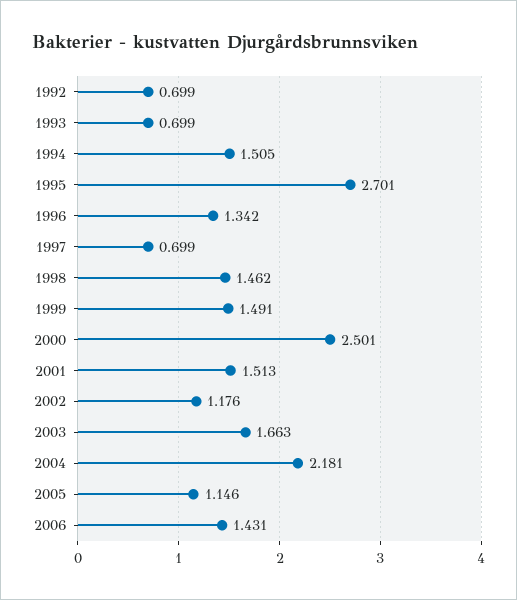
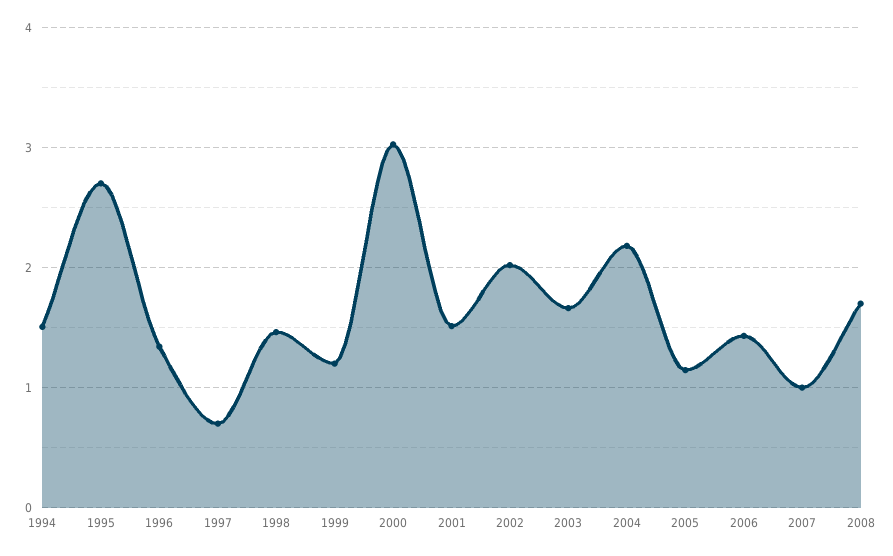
1992: 0.699 -> none
1993: 0.699 -> none
1999: 1.491 -> 1.2
2000: 2.501 -> 3
2002: 1.176 -> 2
2007: none -> 1
2008: none -> 1.7

